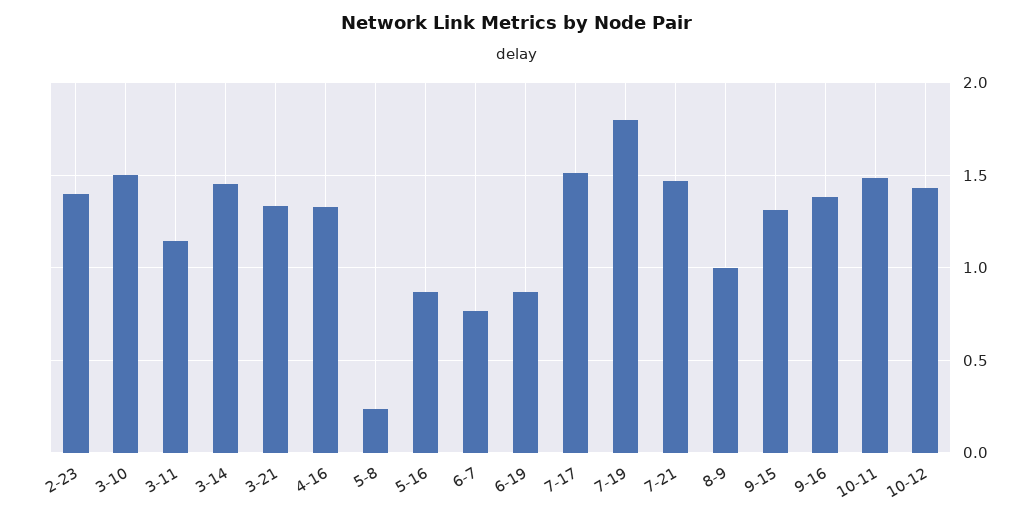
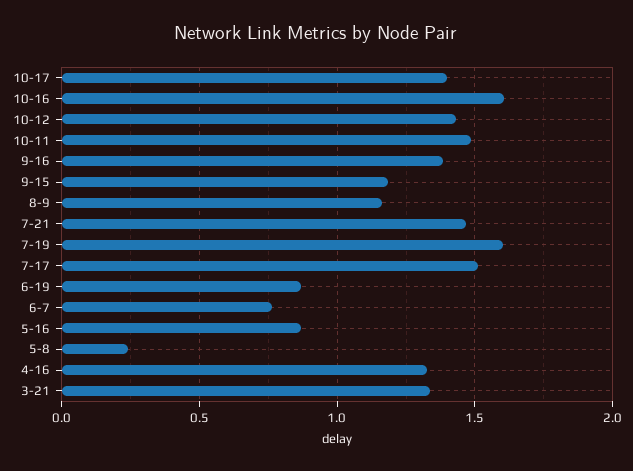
2-23: 1.4 -> none
3-10: 1.5 -> none
3-11: 1.15 -> none
3-14: 1.45 -> none
7-19: 1.8 -> 1.6
8-9: 1 -> 1.15
9-15: 1.3 -> 1.2
10-17: none -> 1.4
10-16: none -> 1.6

